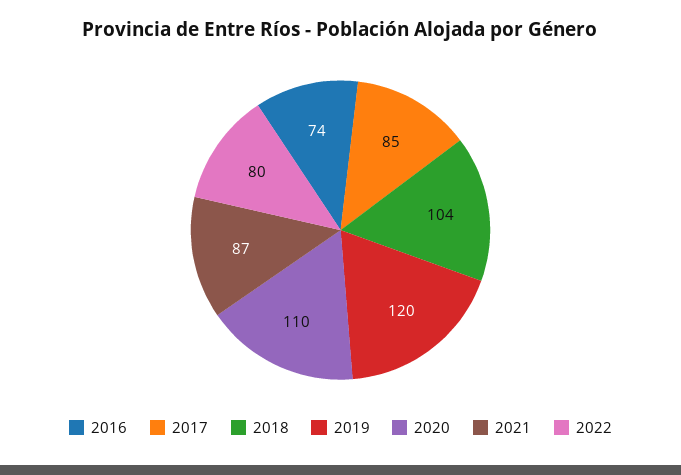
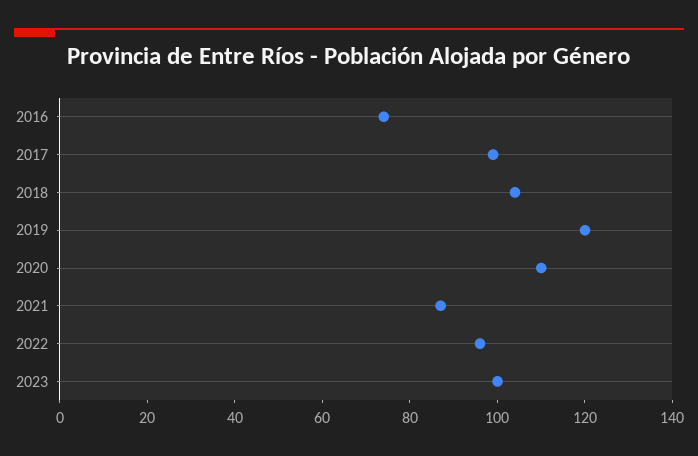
2017: 85 -> 100
2022: 80 -> 95
2023: none -> 100

